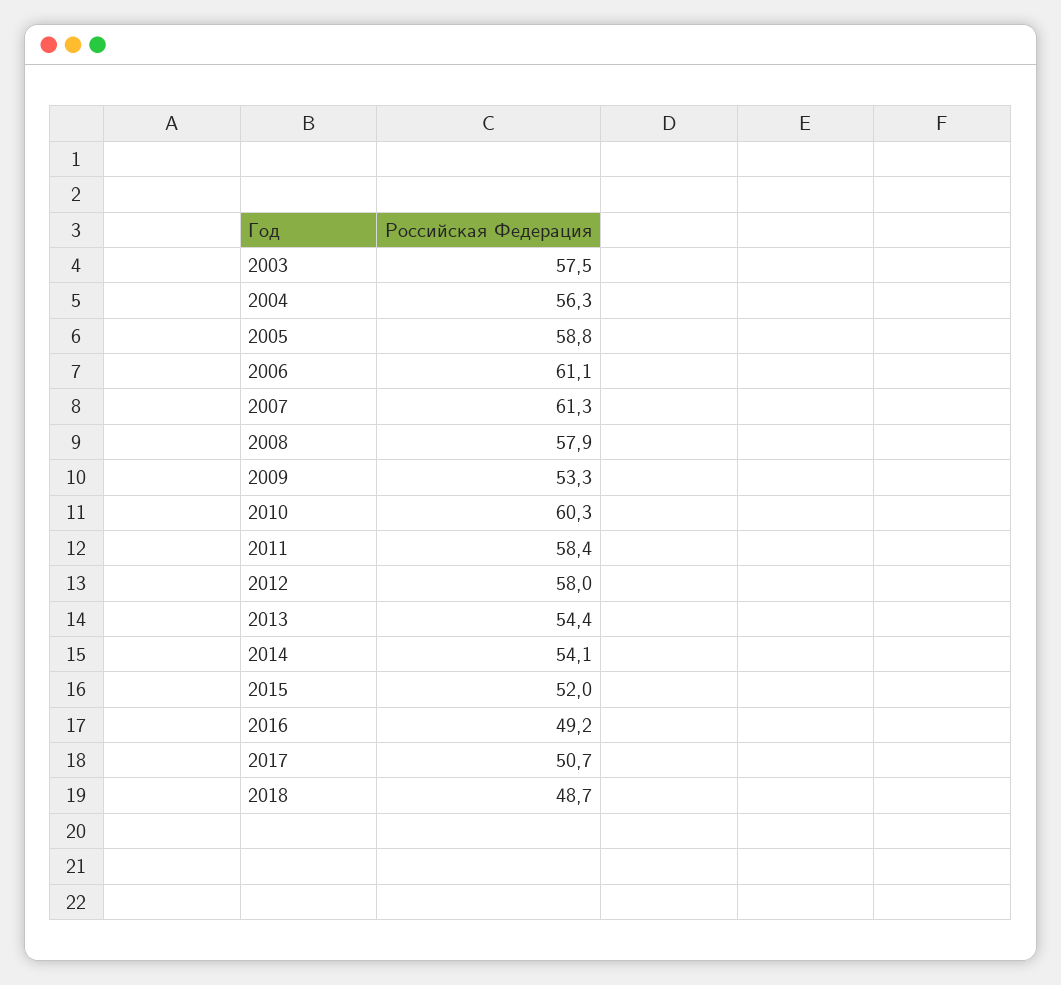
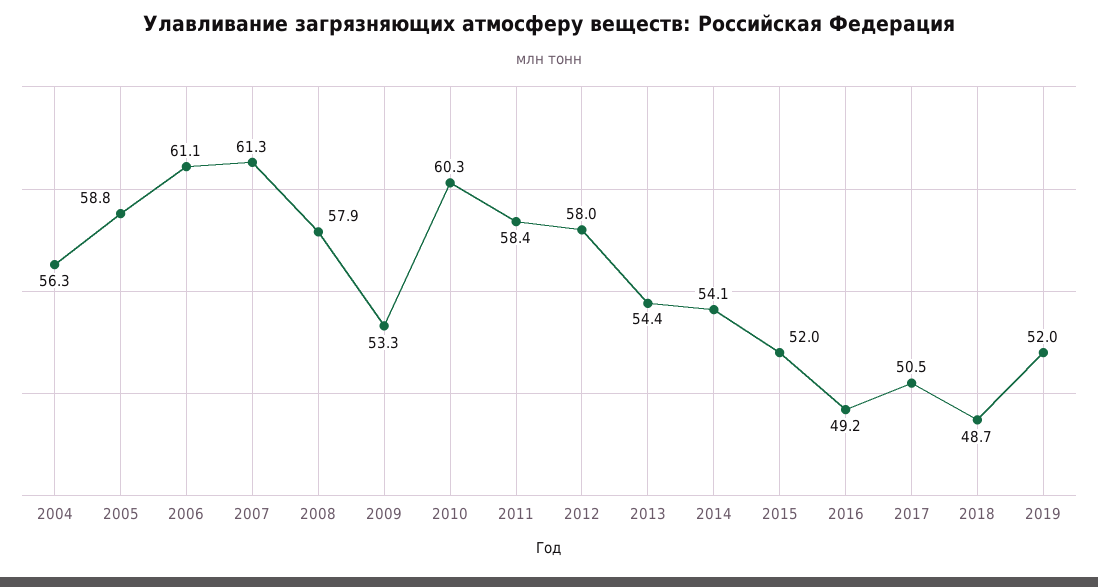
2003: 57.5 -> none
2017: 50.7 -> 50.5
2019: none -> 52

